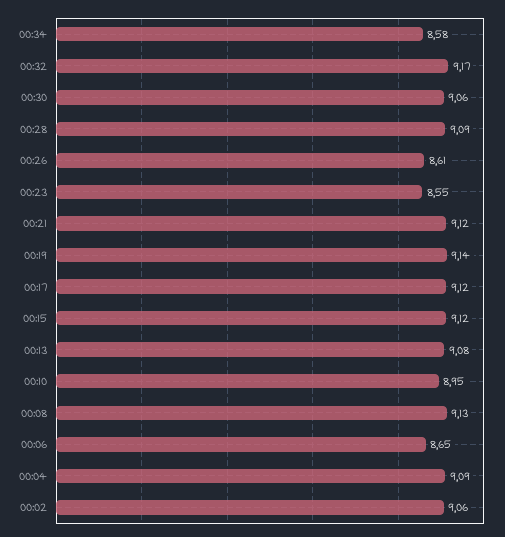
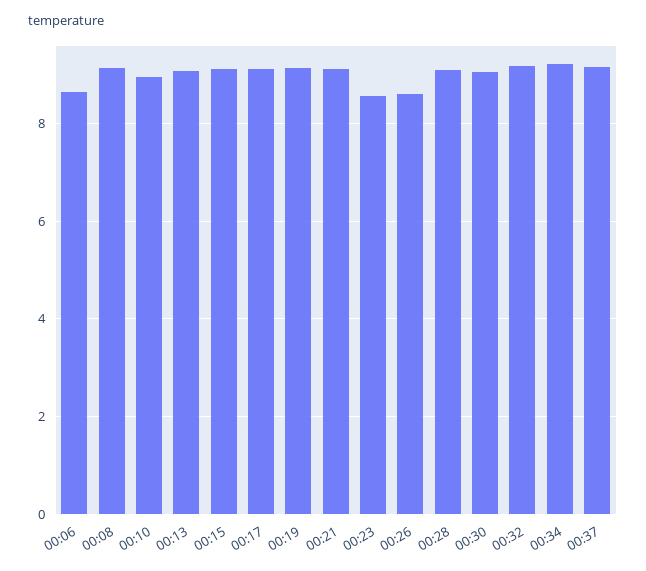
00:34: 8.58 -> 9.2
00:04: 9.09 -> none
00:02: 9.06 -> none
00:37: none -> 9.2

